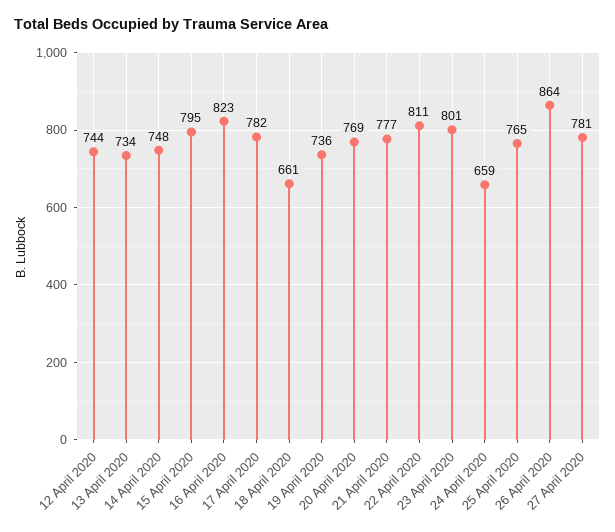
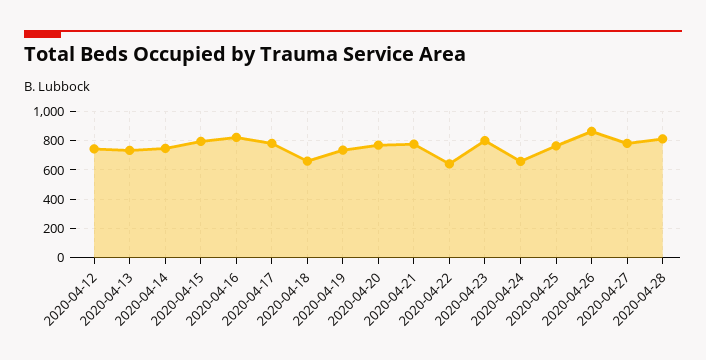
22 April 2020: 811 -> 650
2020-04-28: none -> 800

